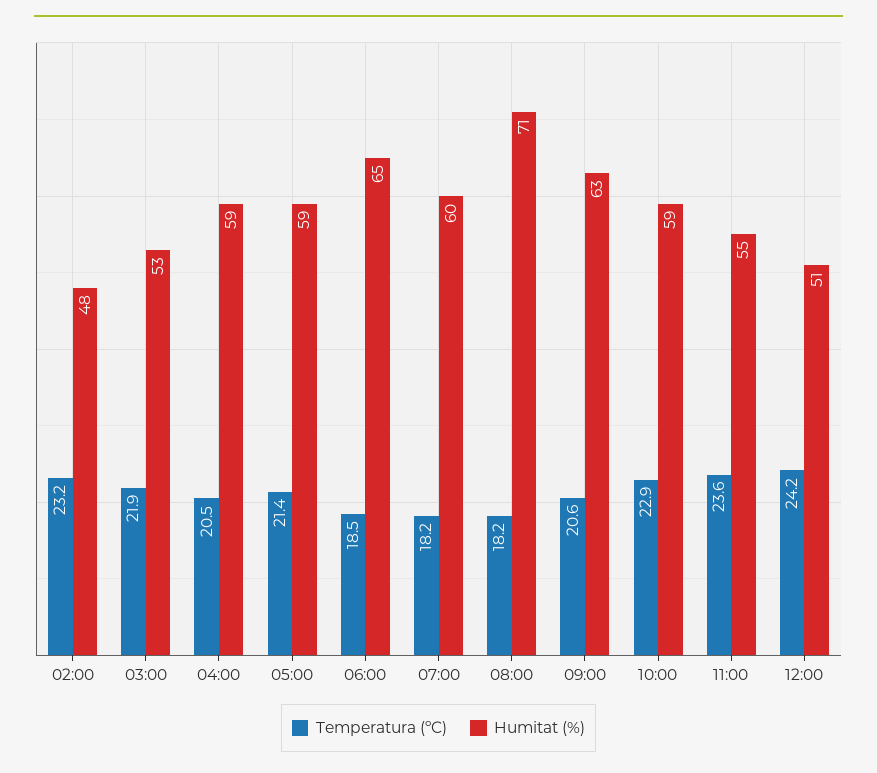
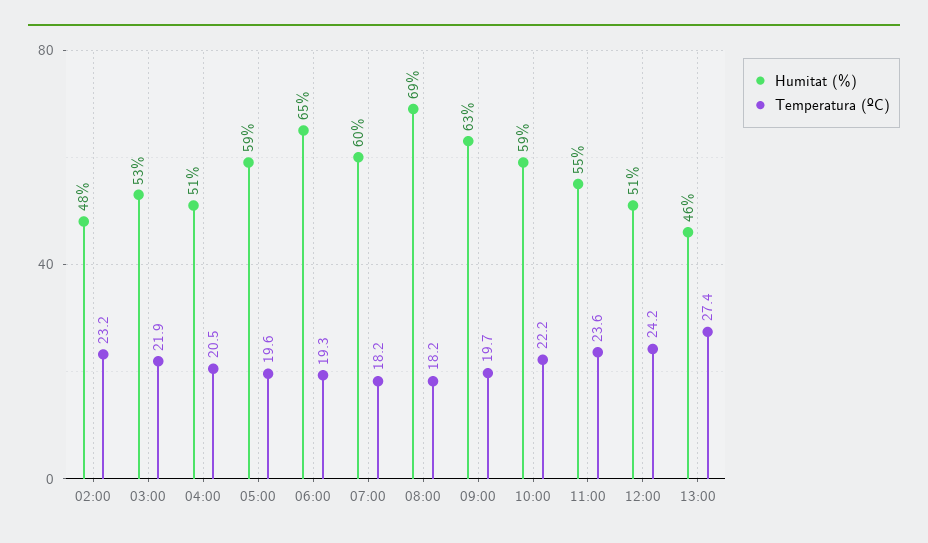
Humitat (%), 04:00: 59 -> 51
Temperatura (ºC), 05:00: 21.4 -> 19.6
Temperatura (ºC), 06:00: 18.5 -> 19.3
Humitat (%), 08:00: 71 -> 69
Temperatura (ºC), 09:00: 20.6 -> 19.7
Temperatura (ºC), 10:00: 22.9 -> 22.2
Humitat (%), 13:00: none -> 46
Temperatura (ºC), 13:00: none -> 27.4

